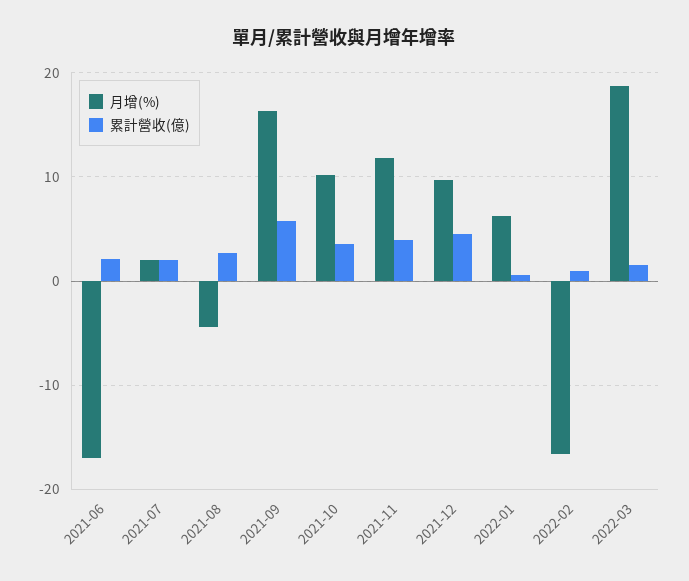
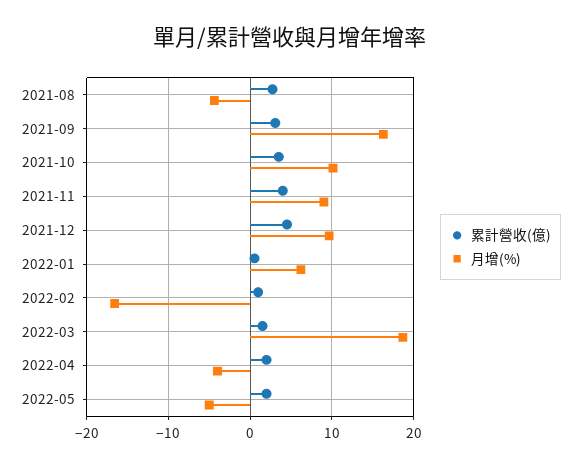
月增(%), 2021-06: -17 -> none
累計營收(億), 2021-06: 2 -> none
月增(%), 2021-07: 2 -> none
累計營收(億), 2021-07: 2 -> none
累計營收(億), 2021-09: 6 -> 3
月增(%), 2021-11: 12 -> 9
累計營收(億), 2022-04: none -> 2
月增(%), 2022-04: none -> -4
累計營收(億), 2022-05: none -> 2
月增(%), 2022-05: none -> -5

